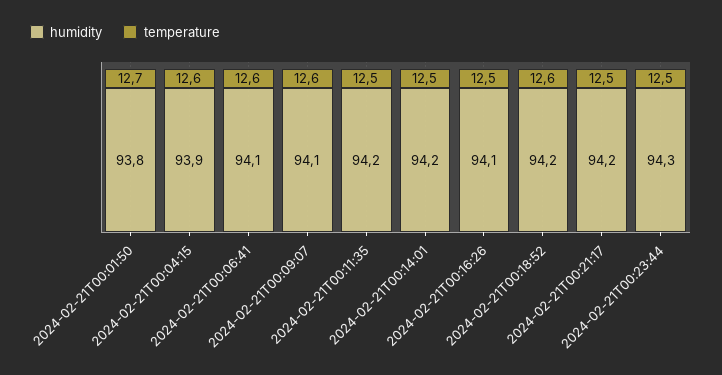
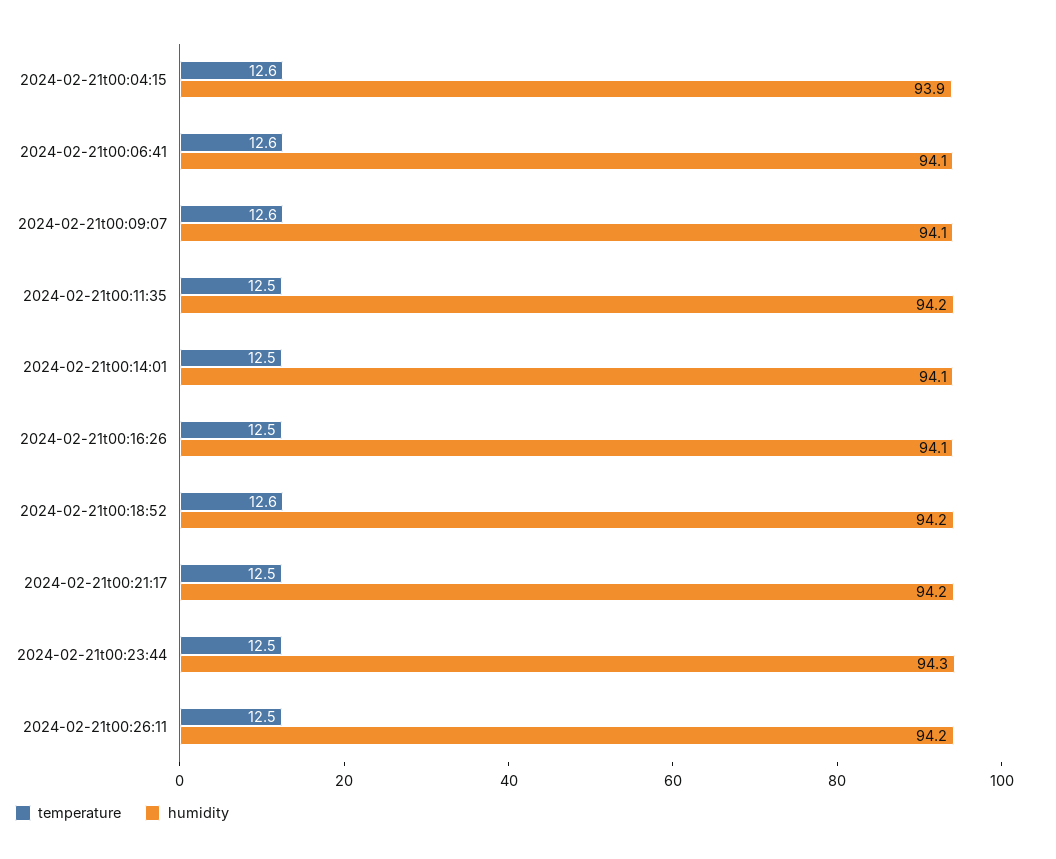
humidity, 2024-02-21T00:01:50: 93.8 -> none
temperature, 2024-02-21T00:01:50: 12.7 -> none
humidity, 2024-02-21T00:14:01: 94.2 -> 94.1
temperature, 2024-02-21t00:26:11: none -> 12.5
humidity, 2024-02-21t00:26:11: none -> 94.2

